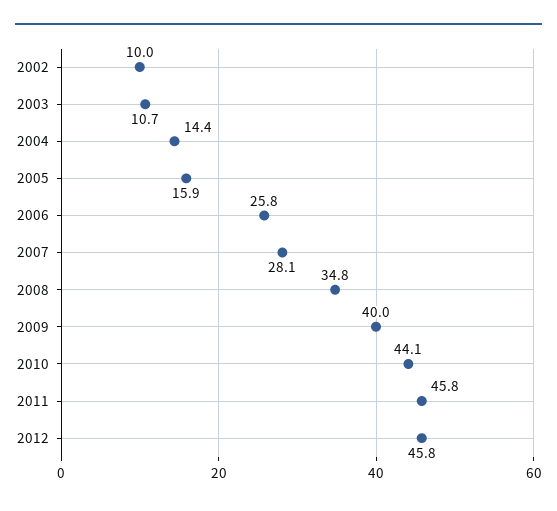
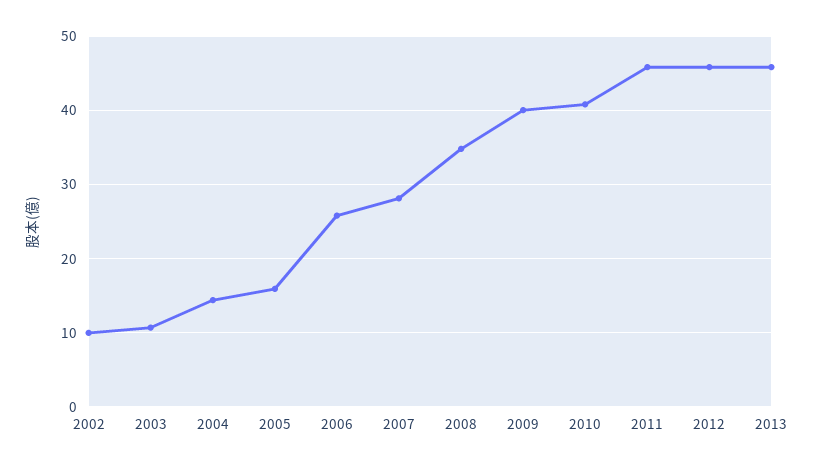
2010: 44.1 -> 41
2013: none -> 46

